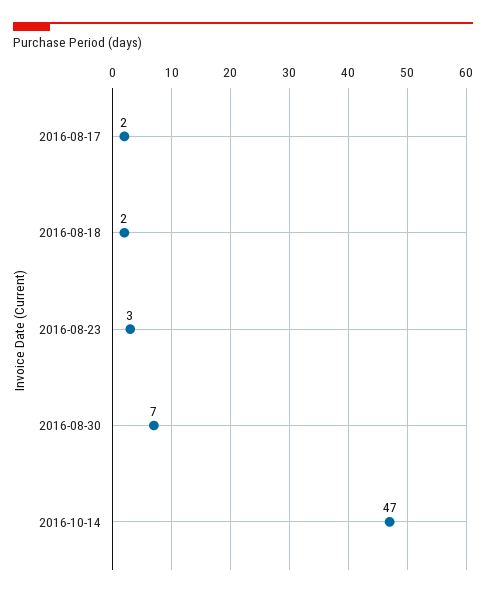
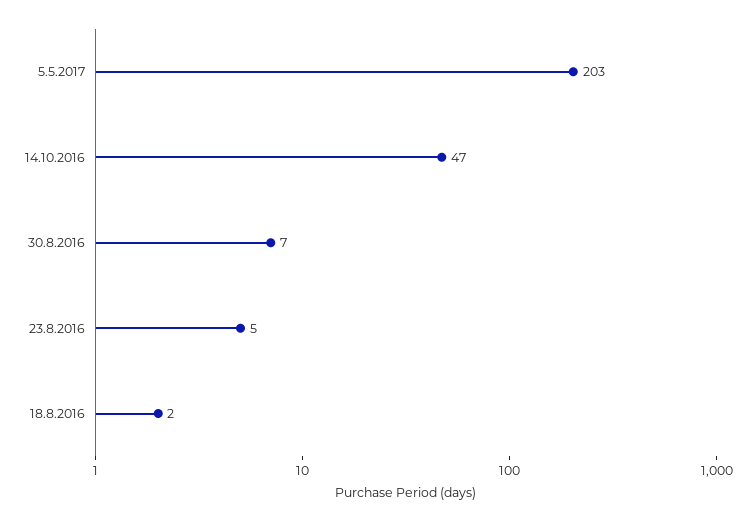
2016-08-17: 2 -> none
2016-08-23: 3 -> 5
5.5.2017: none -> 203

